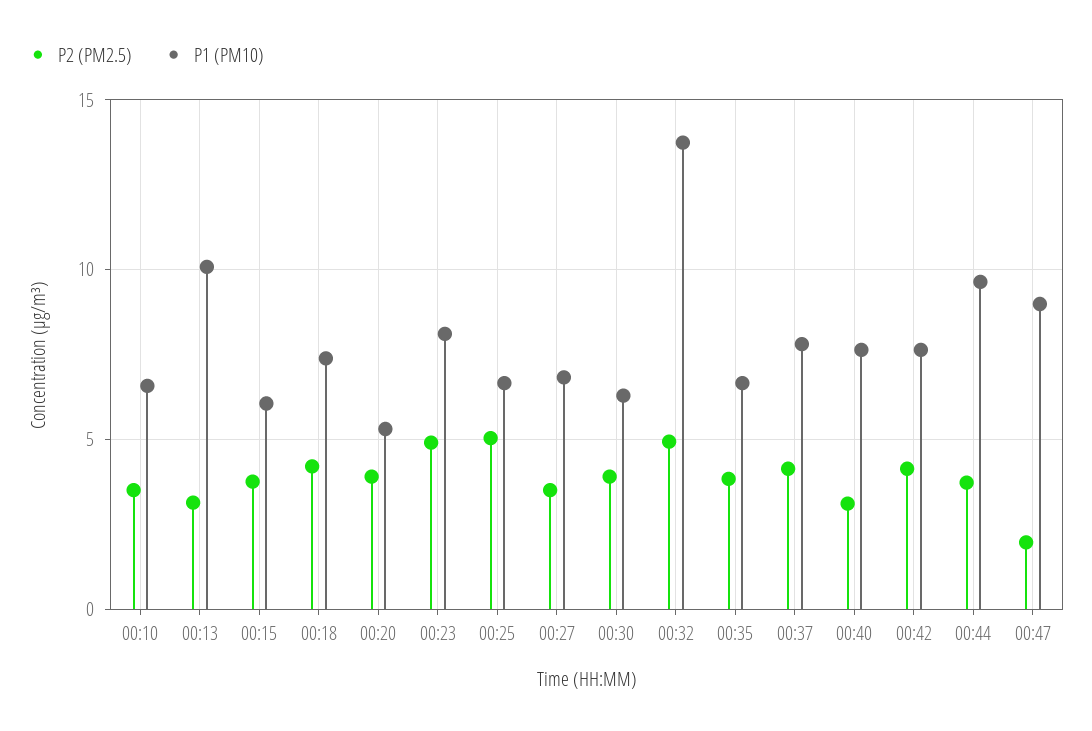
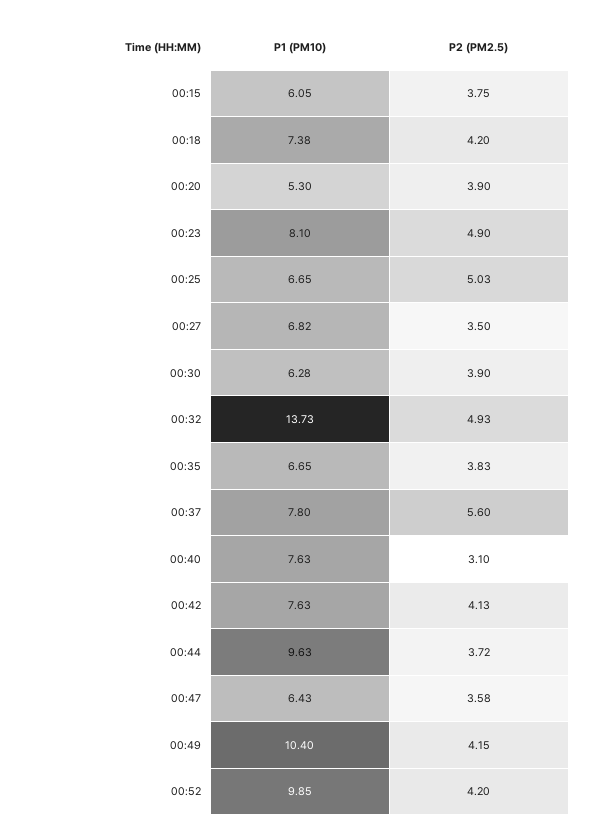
P2 (PM2.5), 00:10: 3.5 -> none
P1 (PM10), 00:10: 6.5 -> none
P2 (PM2.5), 00:13: 3 -> none
P1 (PM10), 00:13: 10 -> none
P2 (PM2.5), 00:37: 4 -> 5.6
P2 (PM2.5), 00:47: 2 -> 3.58
P1 (PM10), 00:47: 9 -> 6.43
P1 (PM10), 00:49: none -> 10.4
P2 (PM2.5), 00:49: none -> 4.15
P1 (PM10), 00:52: none -> 9.85
P2 (PM2.5), 00:52: none -> 4.2

